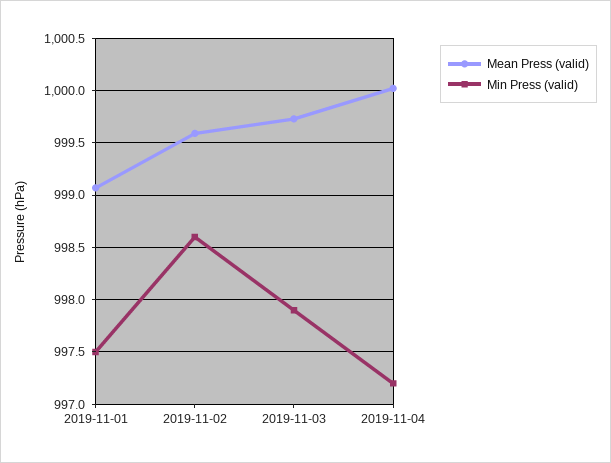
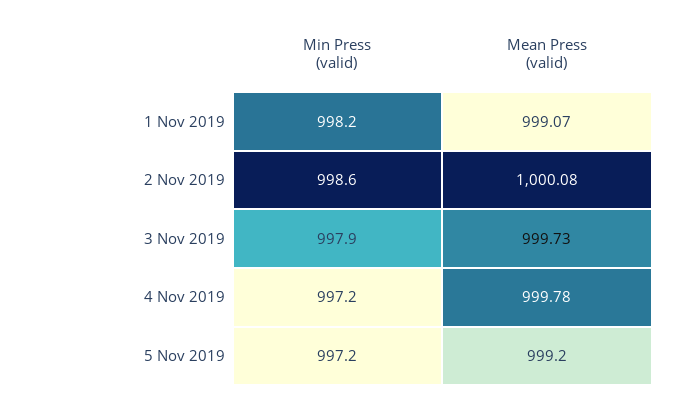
Min Press (valid), 2019-11-01: 997.5 -> 998.2
Mean Press (valid), 2019-11-02: 999.6 -> 1000.08
Mean Press (valid), 2019-11-04: 1000 -> 999.78
Min Press (valid), 5 Nov 2019: none -> 997.2
Mean Press (valid), 5 Nov 2019: none -> 999.2

